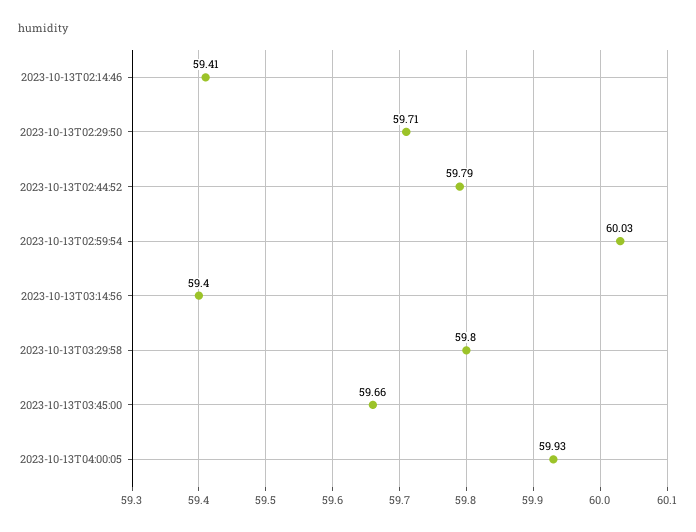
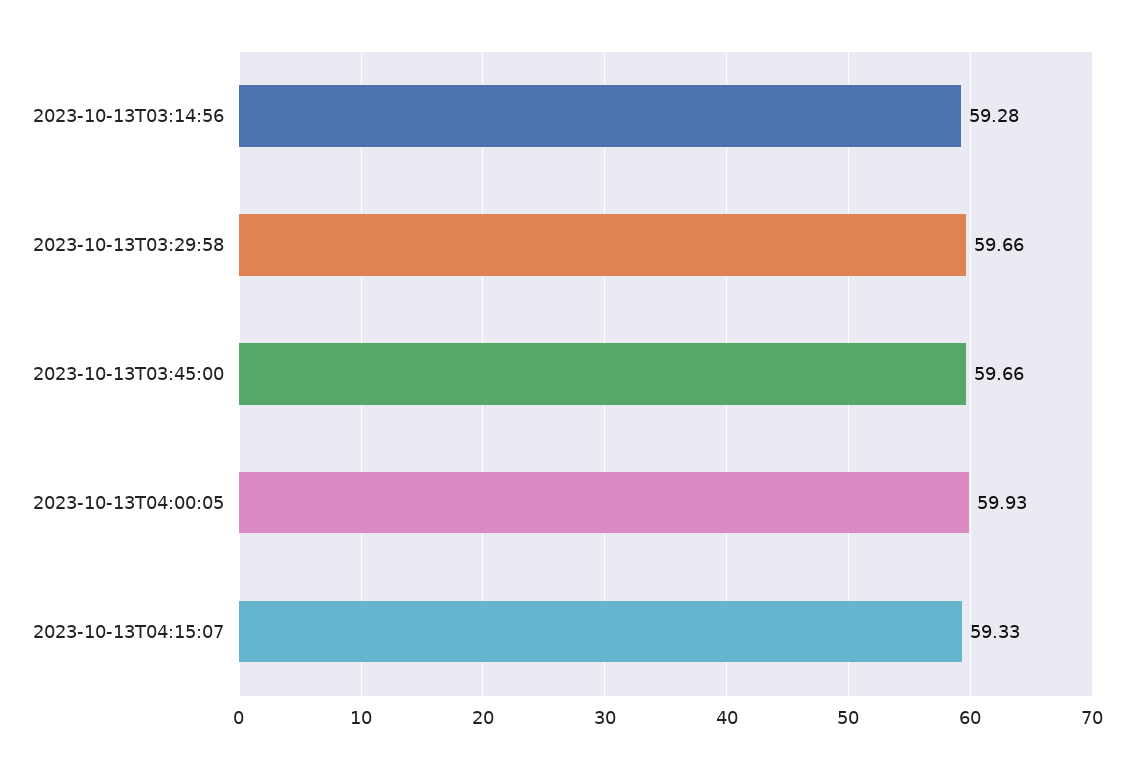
2023-10-13T02:14:46: 59.41 -> none
2023-10-13T02:29:50: 59.71 -> none
2023-10-13T02:44:52: 59.79 -> none
2023-10-13T02:59:54: 60.03 -> none
2023-10-13T03:14:56: 59.4 -> 59.28
2023-10-13T03:29:58: 59.8 -> 59.66
2023-10-13T04:15:07: none -> 59.33

